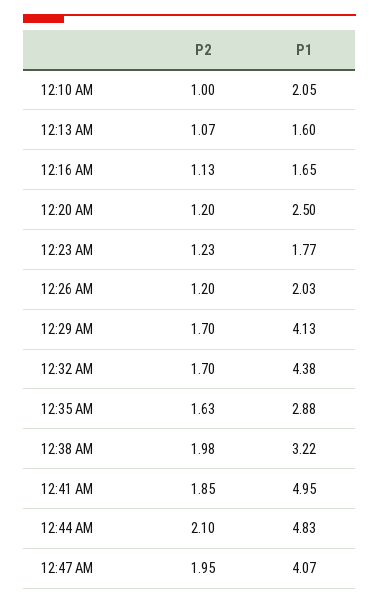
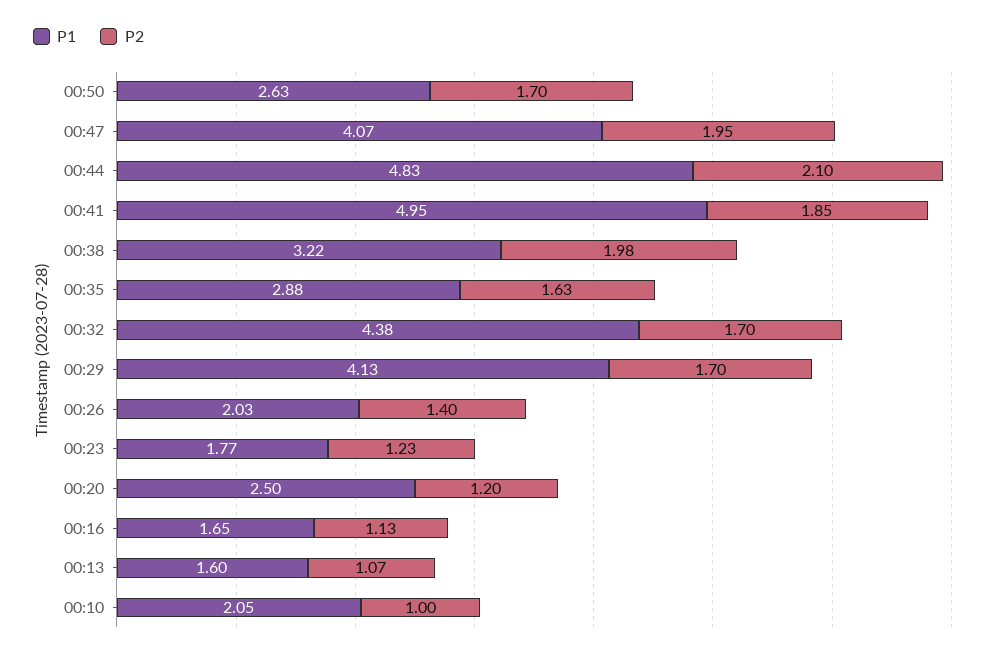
P2, 12:26 AM: 1.2 -> 1.4
P1, 00:50: none -> 2.63
P2, 00:50: none -> 1.7

